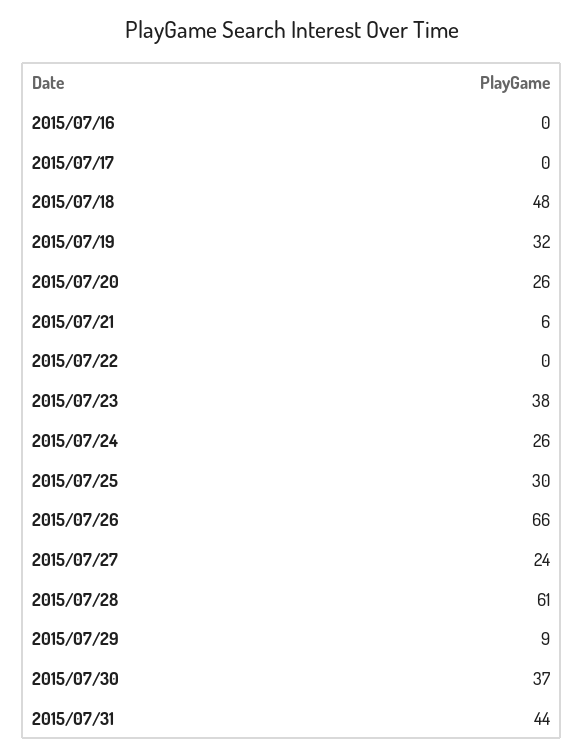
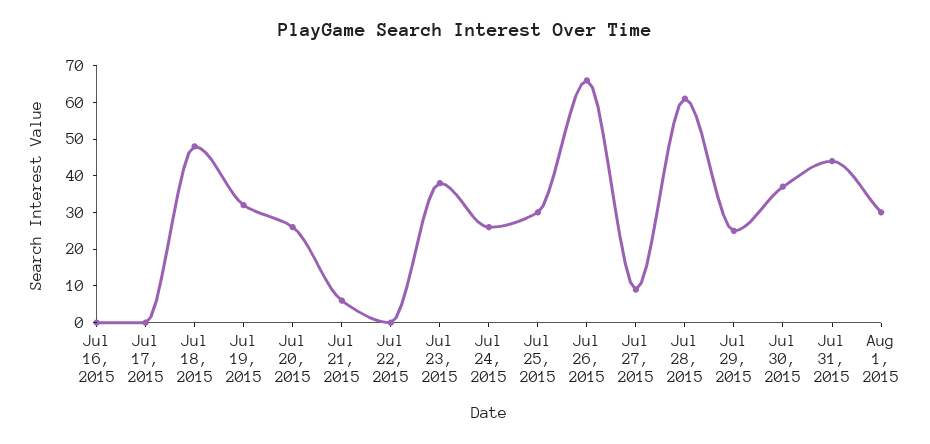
2015/07/27: 24 -> 10
2015/07/29: 9 -> 25
Aug 1, 2015: none -> 30

